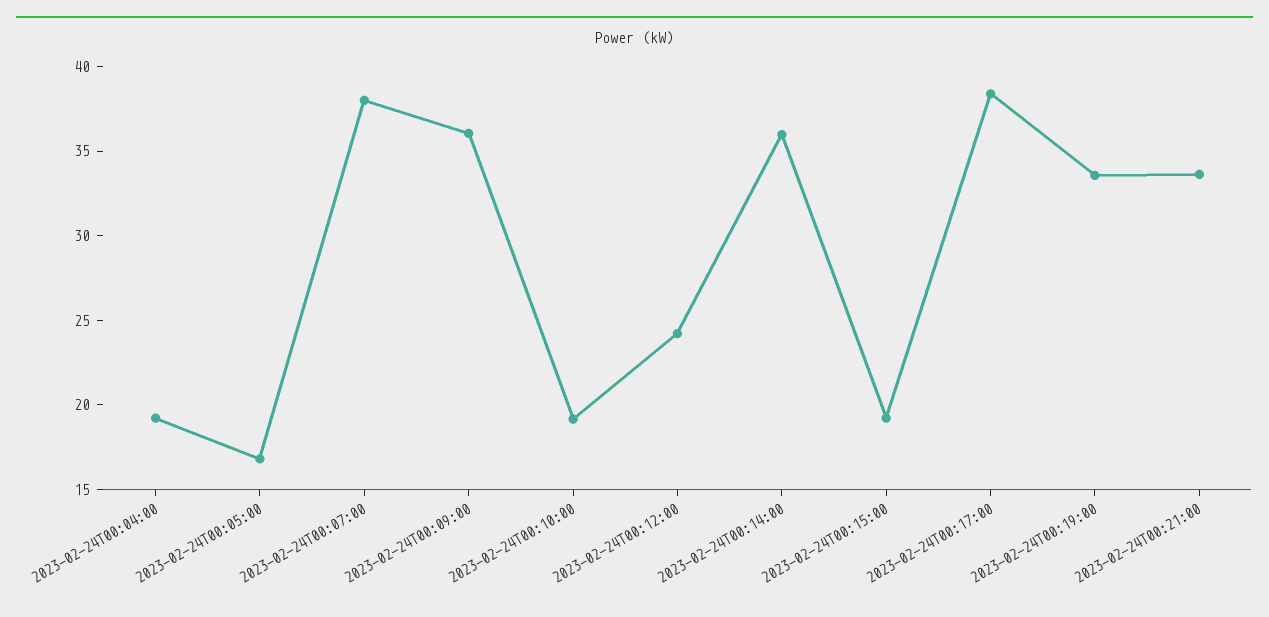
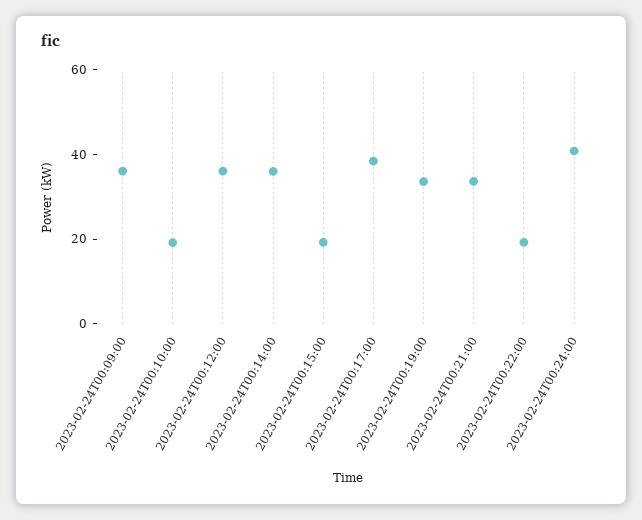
2023-02-24T00:04:00: 19 -> none
2023-02-24T00:05:00: 17 -> none
2023-02-24T00:07:00: 38 -> none
2023-02-24T00:12:00: 24 -> 35
2023-02-24T00:22:00: none -> 20
2023-02-24T00:24:00: none -> 40

